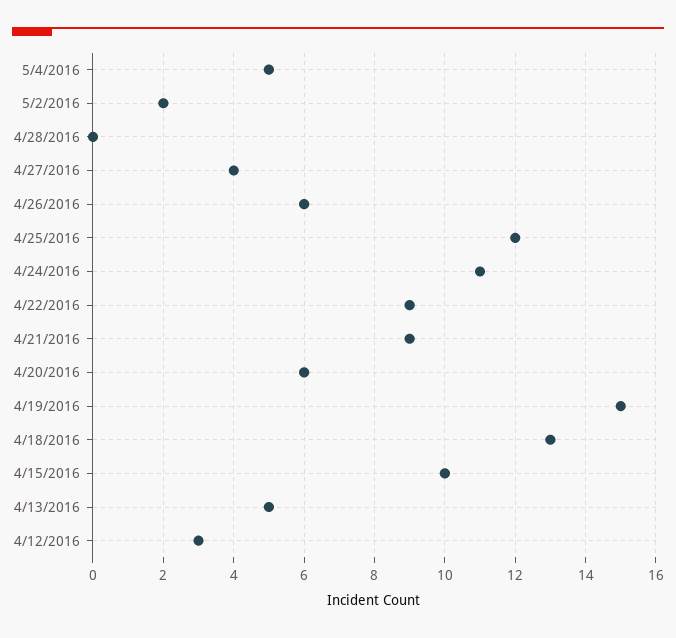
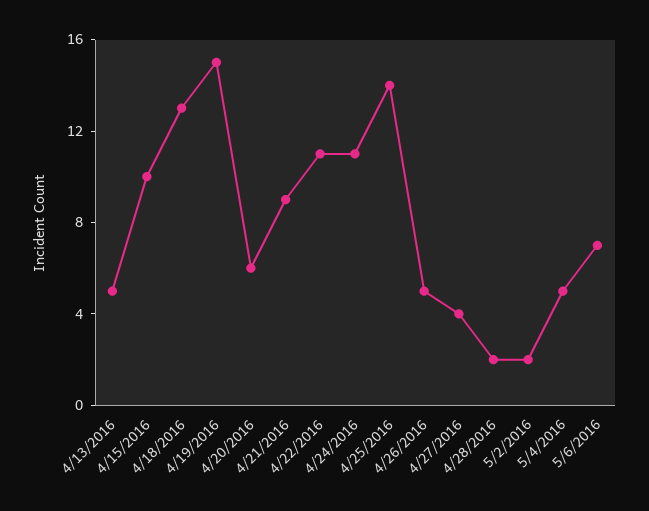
4/28/2016: 0 -> 2
4/26/2016: 6 -> 5
4/25/2016: 12 -> 14
4/22/2016: 9 -> 11
4/12/2016: 3 -> none
5/6/2016: none -> 7

